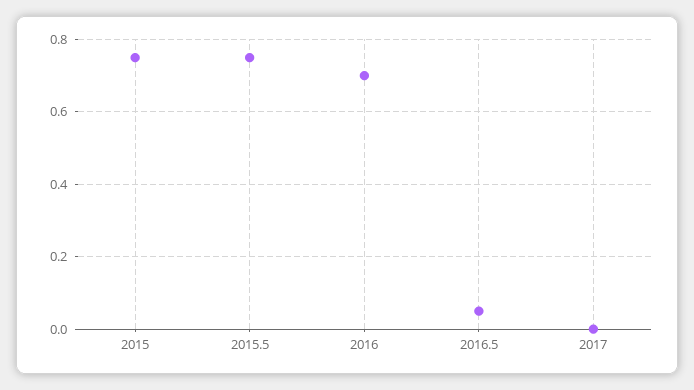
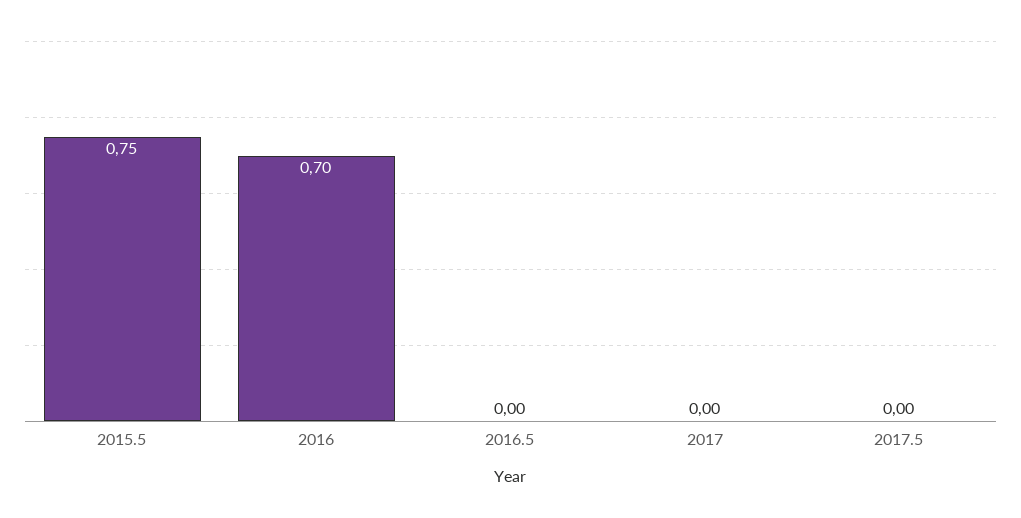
2015: 0.75 -> none
2016.5: 0.05 -> 0
2017.5: none -> 0

